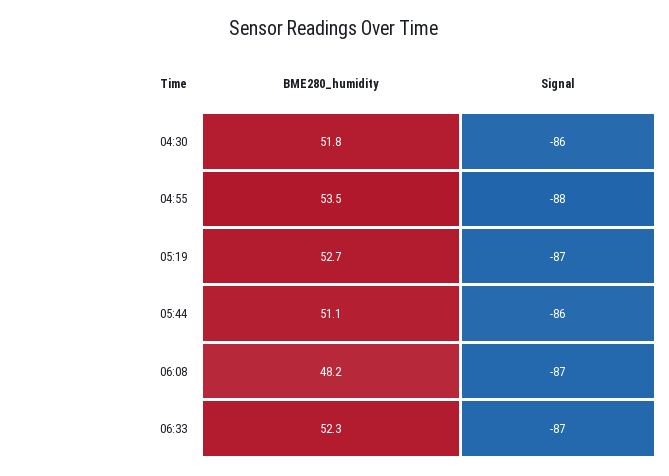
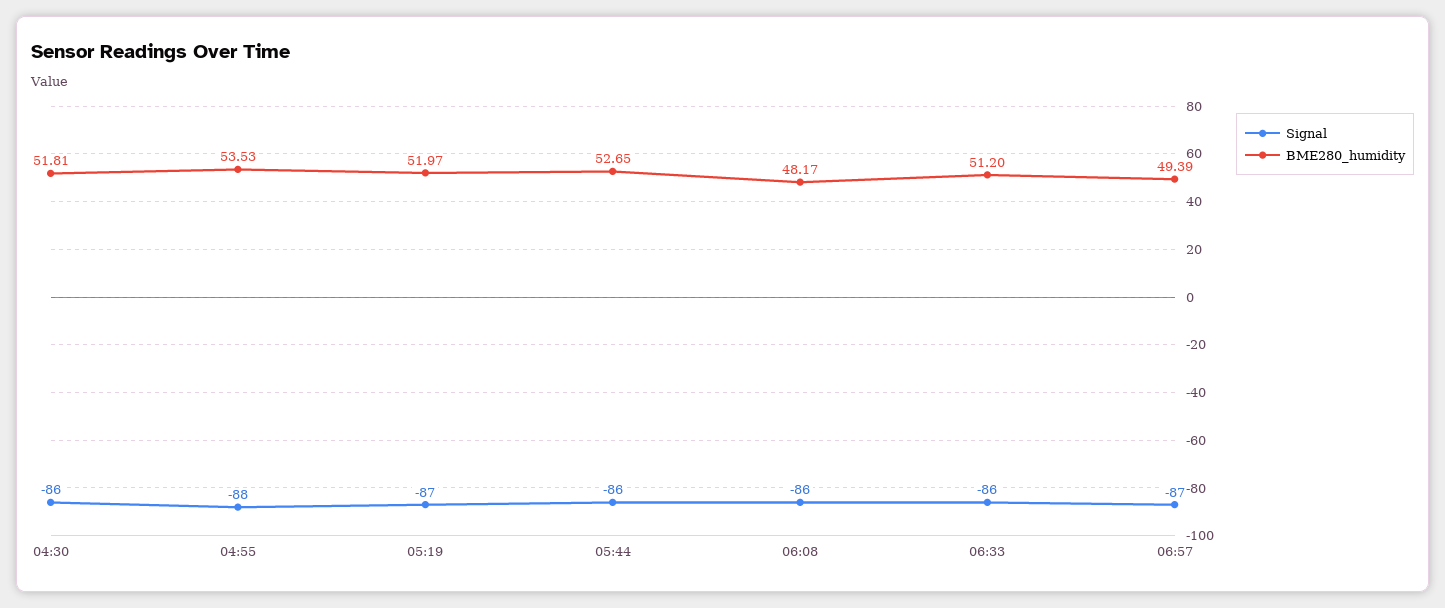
BME280_humidity, 05:19: 52.7 -> 51.97
BME280_humidity, 05:44: 51.1 -> 52.65
Signal, 06:08: -87 -> -86
BME280_humidity, 06:33: 52.3 -> 51.2
Signal, 06:33: -87 -> -86
Signal, 06:57: none -> -87
BME280_humidity, 06:57: none -> 49.39

